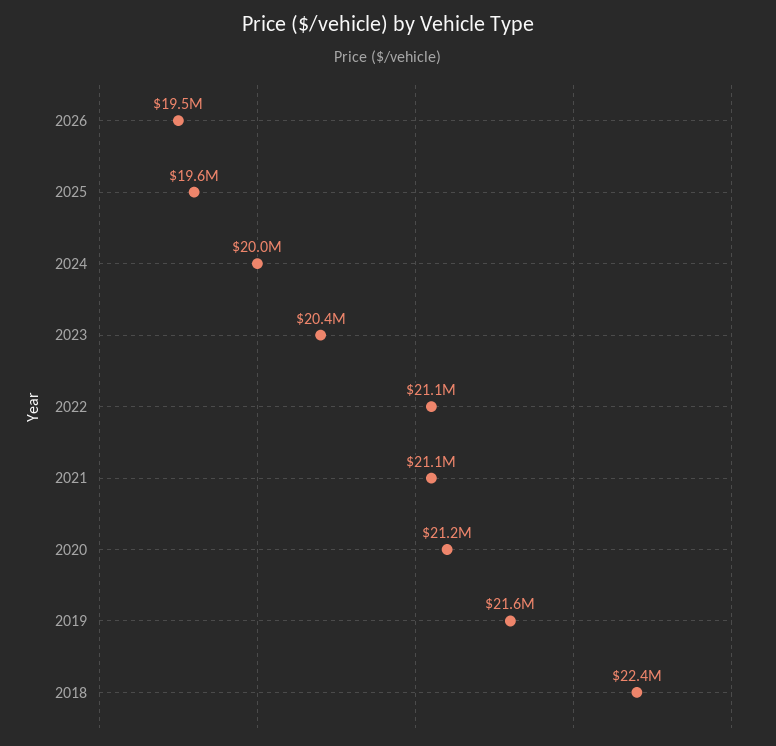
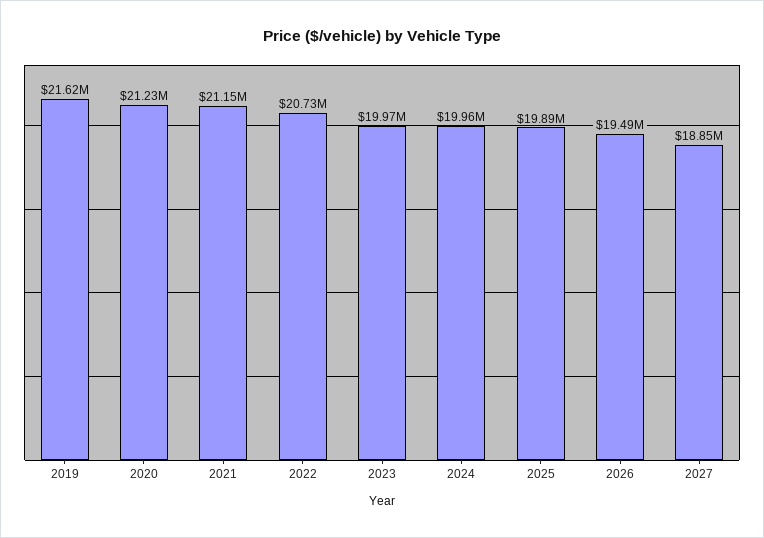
2025: 19600000 -> 19890000
2023: 20400000 -> 19970000
2022: 21100000 -> 20730000
2018: 22400000 -> none
2027: none -> 18850000

